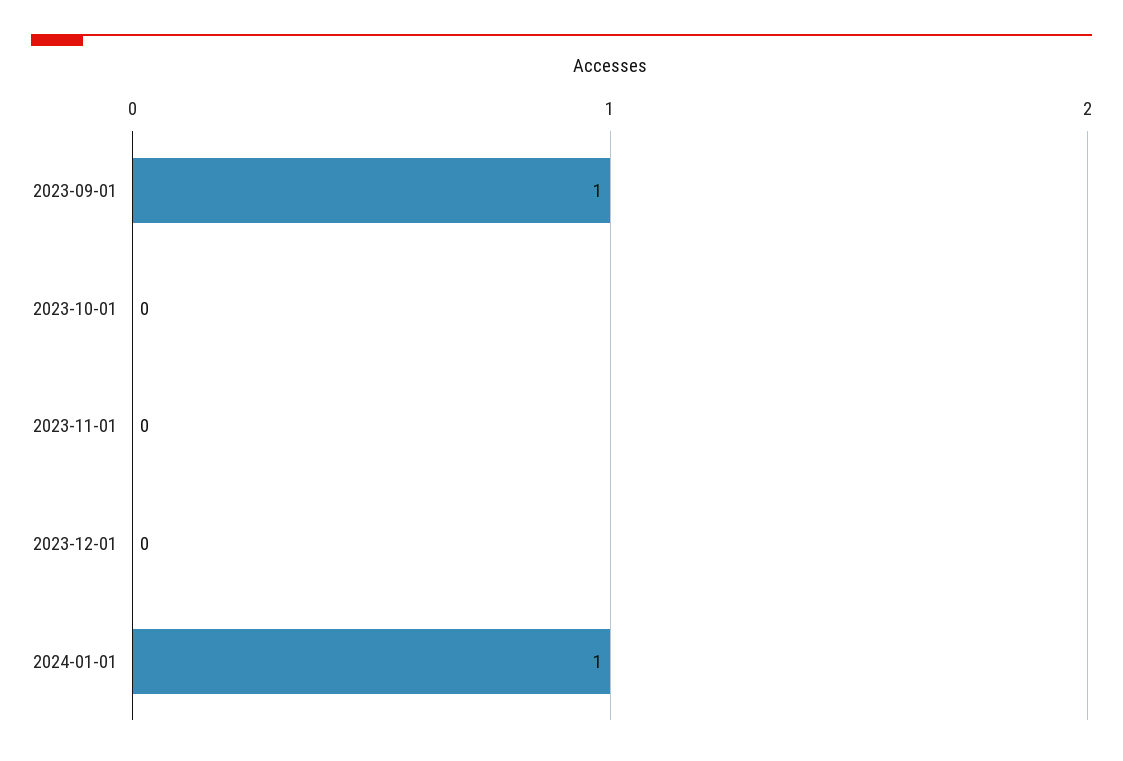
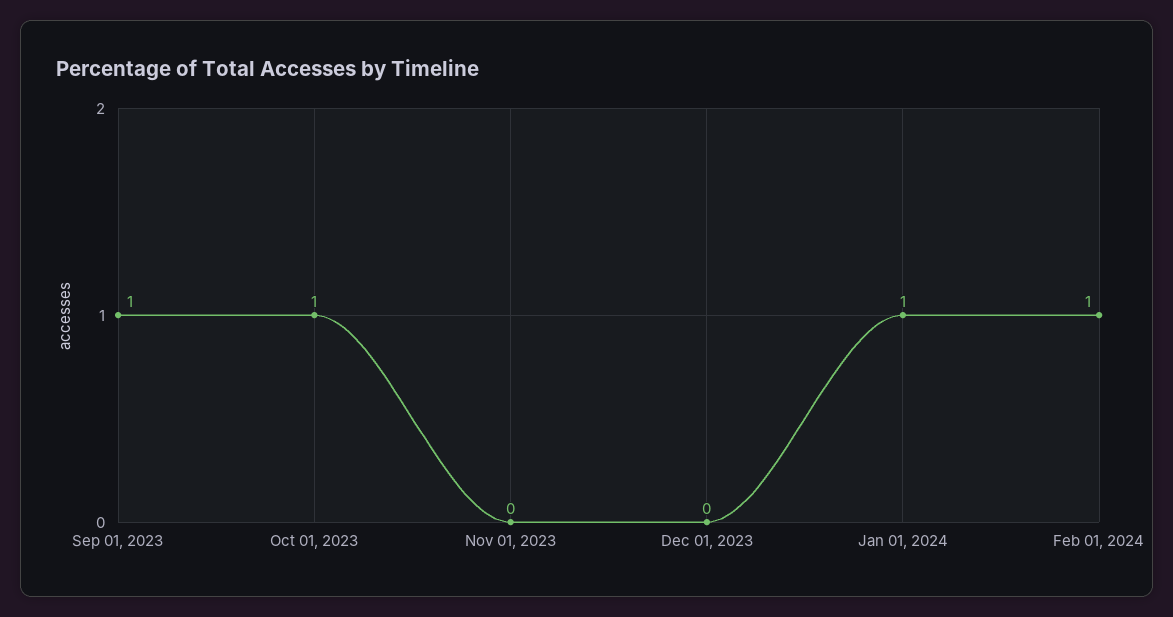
2023-10-01: 0 -> 1
Feb 01, 2024: none -> 1

